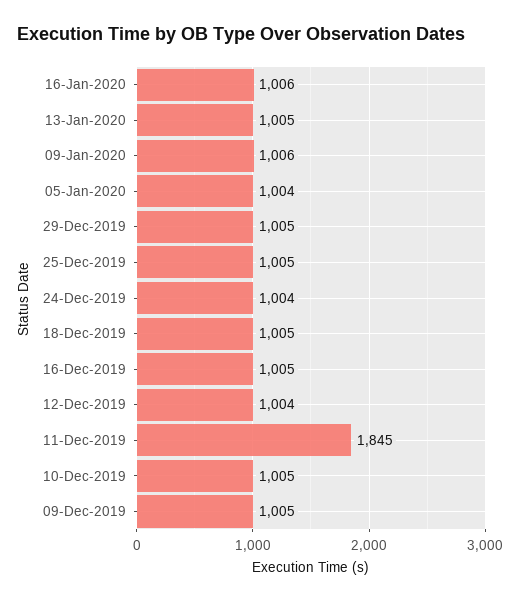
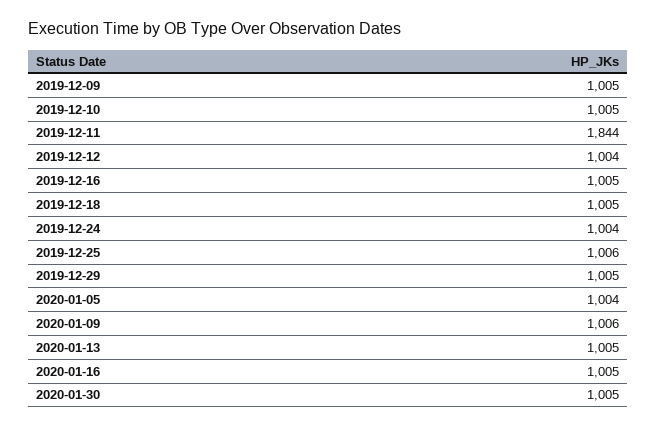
16-Jan-2020: 1006 -> 1005
25-Dec-2019: 1005 -> 1006
11-Dec-2019: 1845 -> 1844
2020-01-30: none -> 1005

